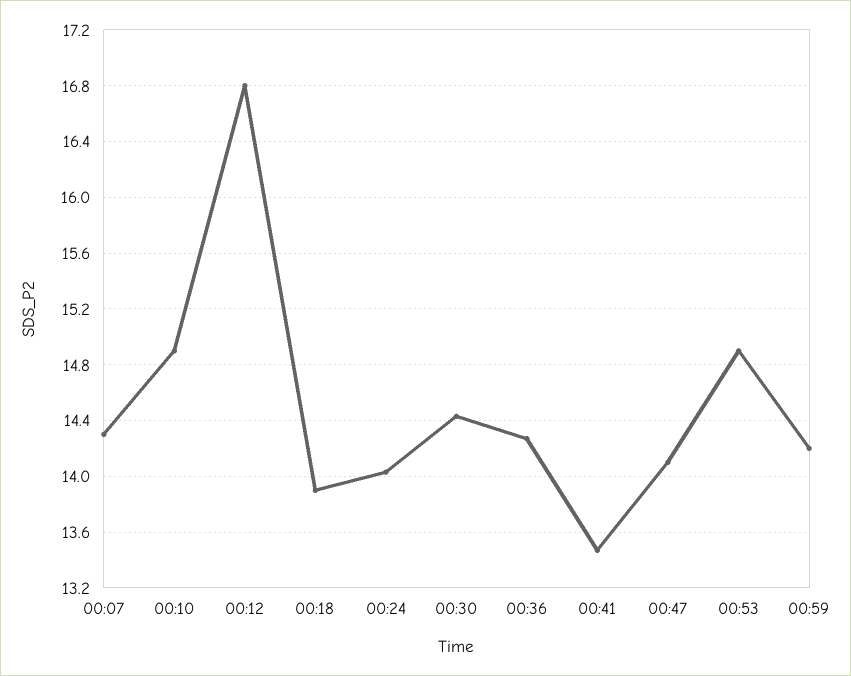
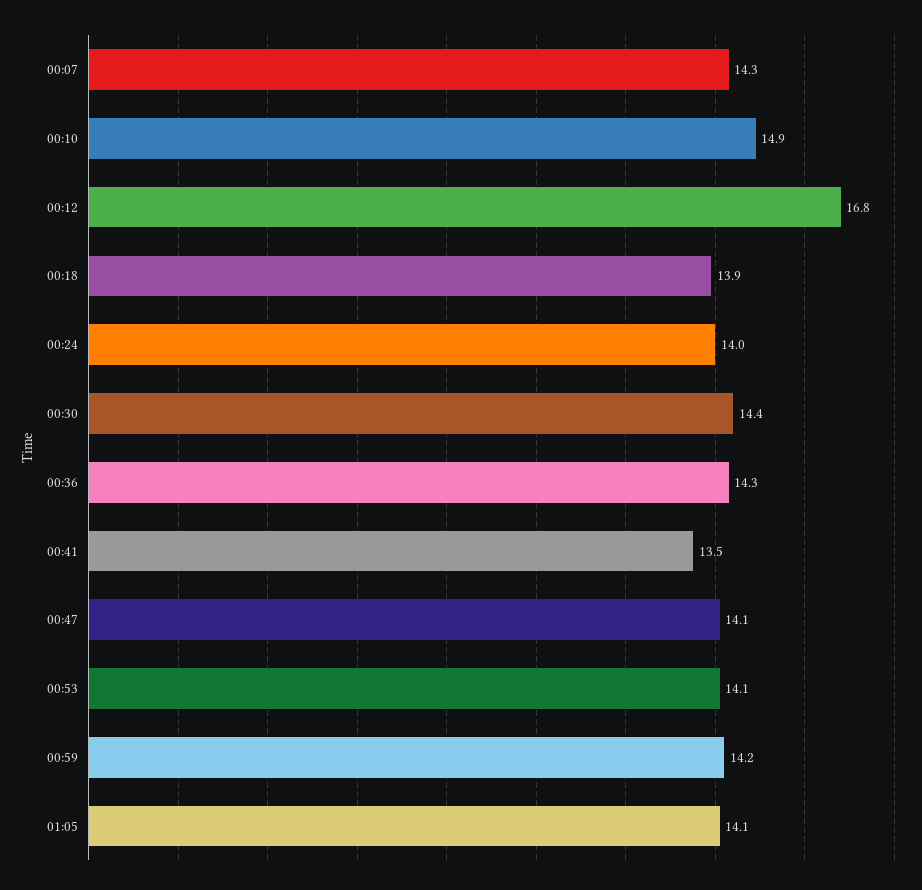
00:53: 14.9 -> 14.1
01:05: none -> 14.1

